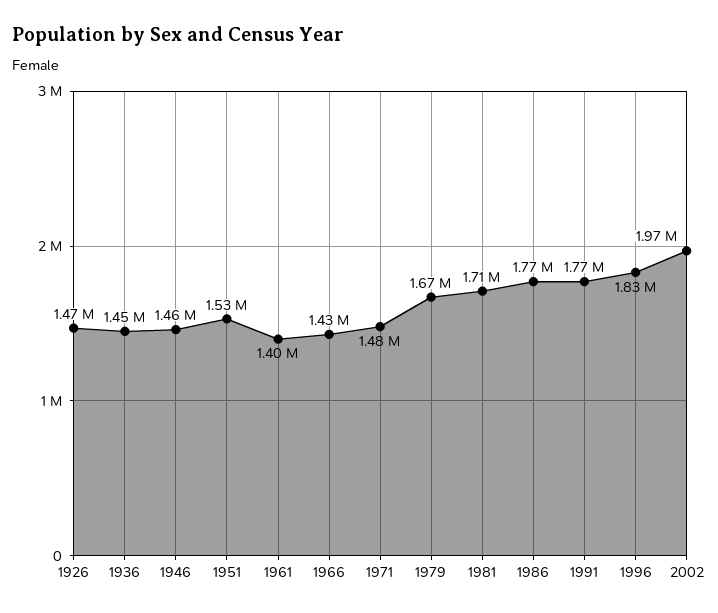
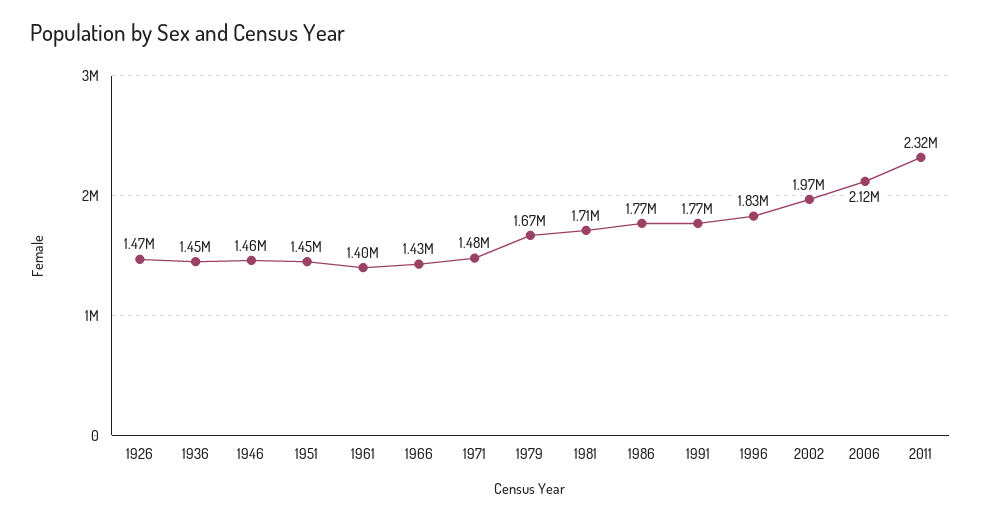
1951: 1530000 -> 1450000
2006: none -> 2120000
2011: none -> 2320000

